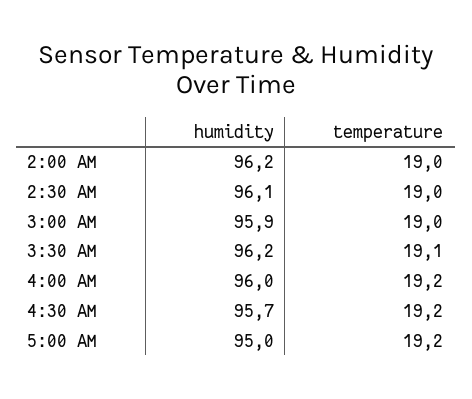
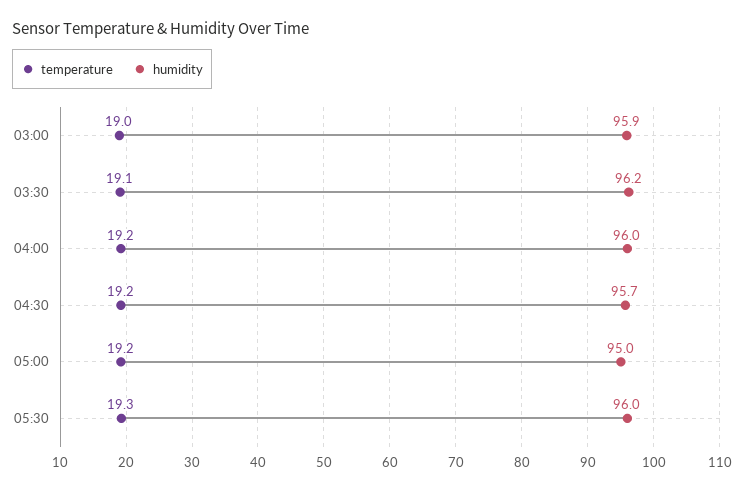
humidity, 2:00 AM: 96.2 -> none
temperature, 2:00 AM: 19 -> none
humidity, 2:30 AM: 96.1 -> none
temperature, 2:30 AM: 19 -> none
temperature, 05:30: none -> 19.3
humidity, 05:30: none -> 96

